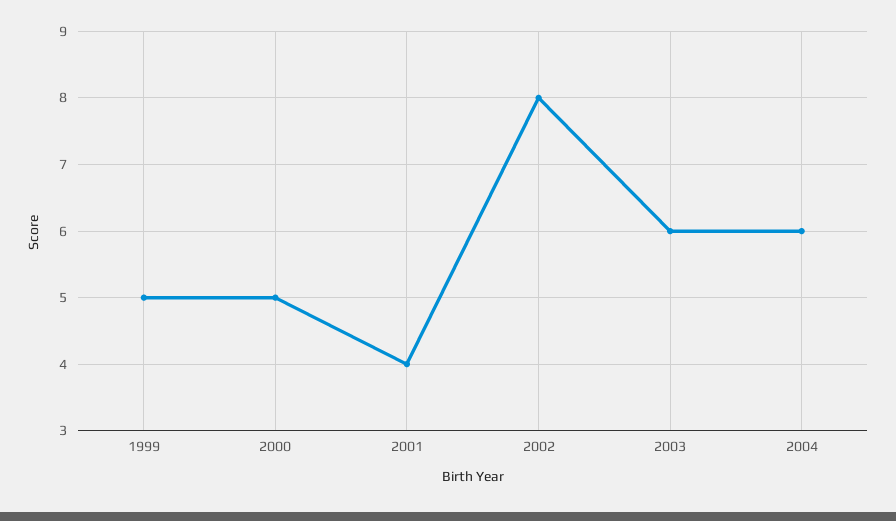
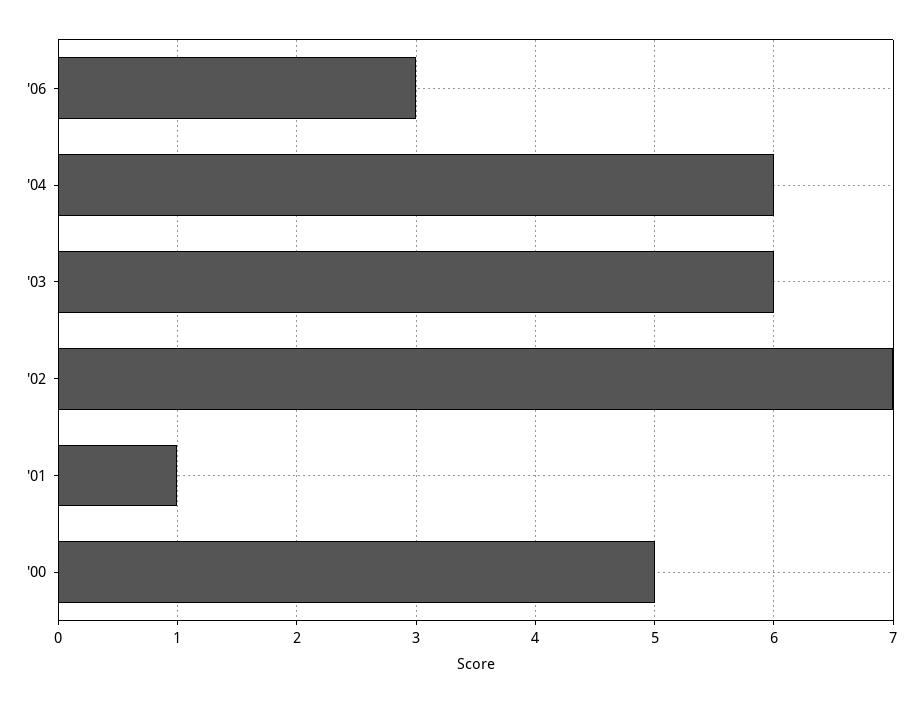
1999: 5 -> none
2001: 4 -> 1
2002: 8 -> 7
'06: none -> 3

